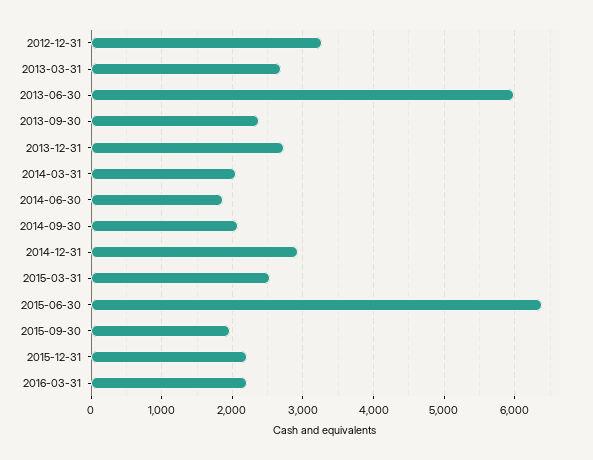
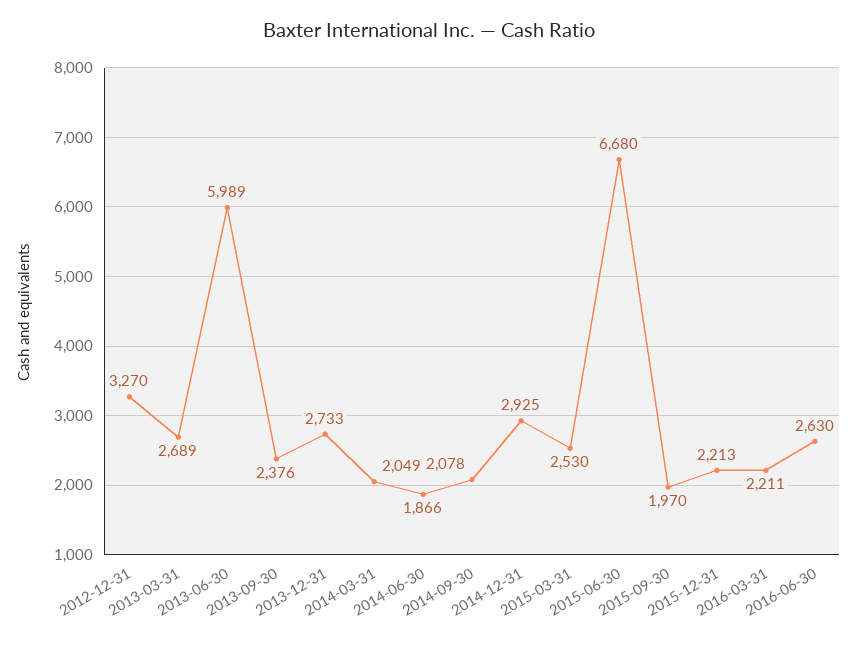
2015-06-30: 6400 -> 6680
2016-06-30: none -> 2630

